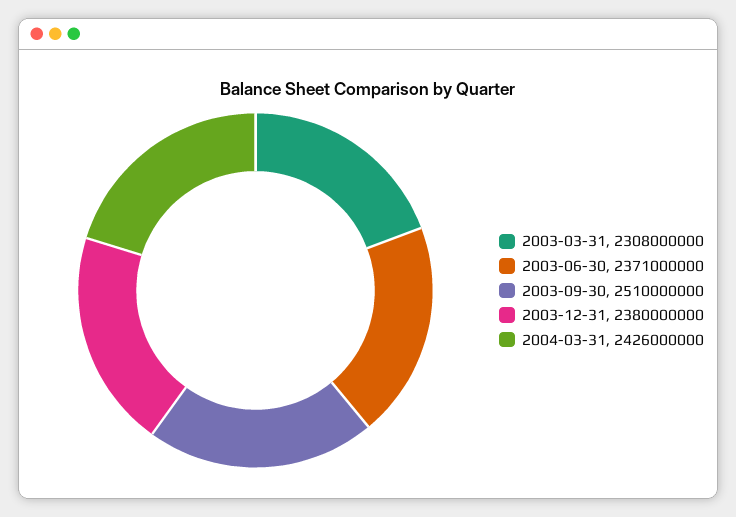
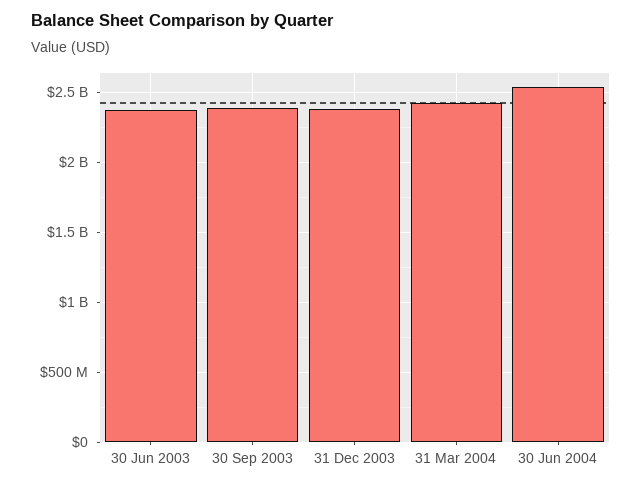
2003-03-31: 2308000000 -> none
2003-09-30: 2510000000 -> 2400000000
30 Jun 2004: none -> 2550000000

